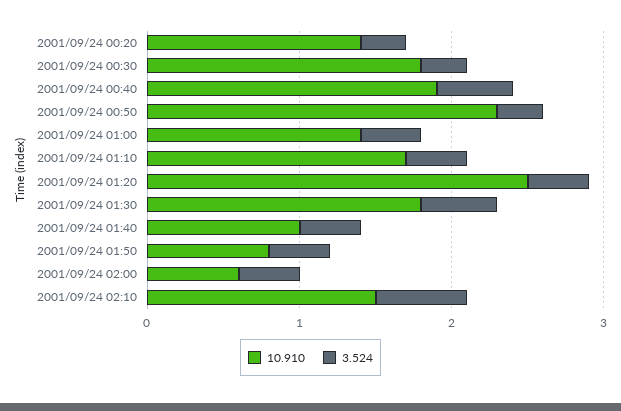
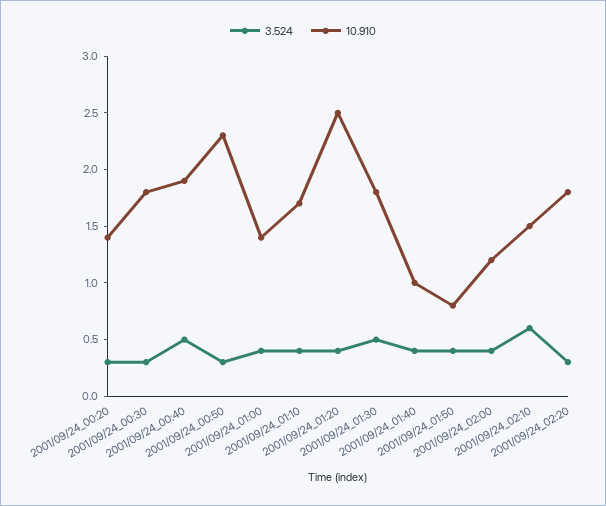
10.910, 2001/09/24 02:00: 0.6 -> 1.2
3.524, 2001/09/24_02:20: none -> 0.3
10.910, 2001/09/24_02:20: none -> 1.8

